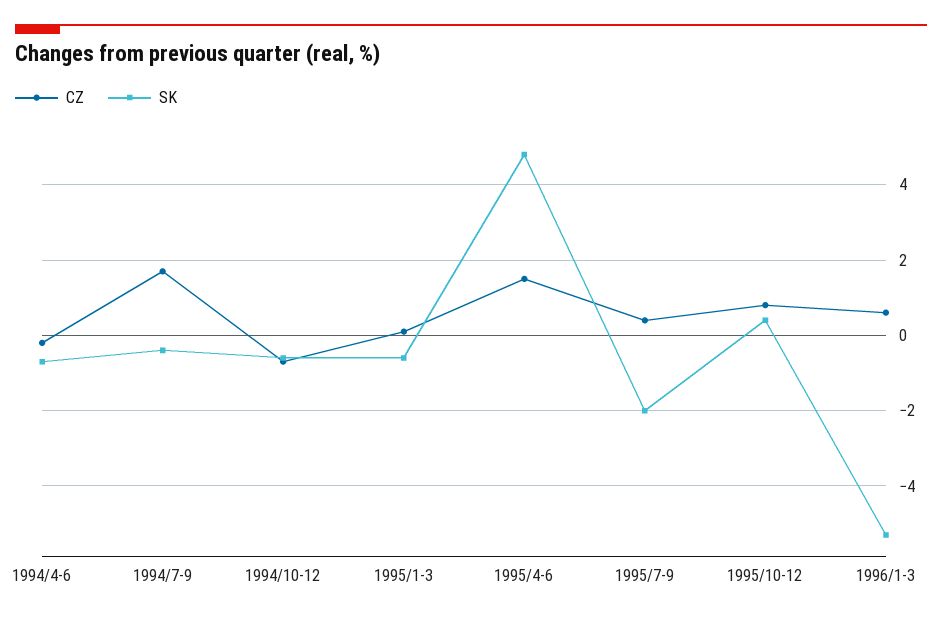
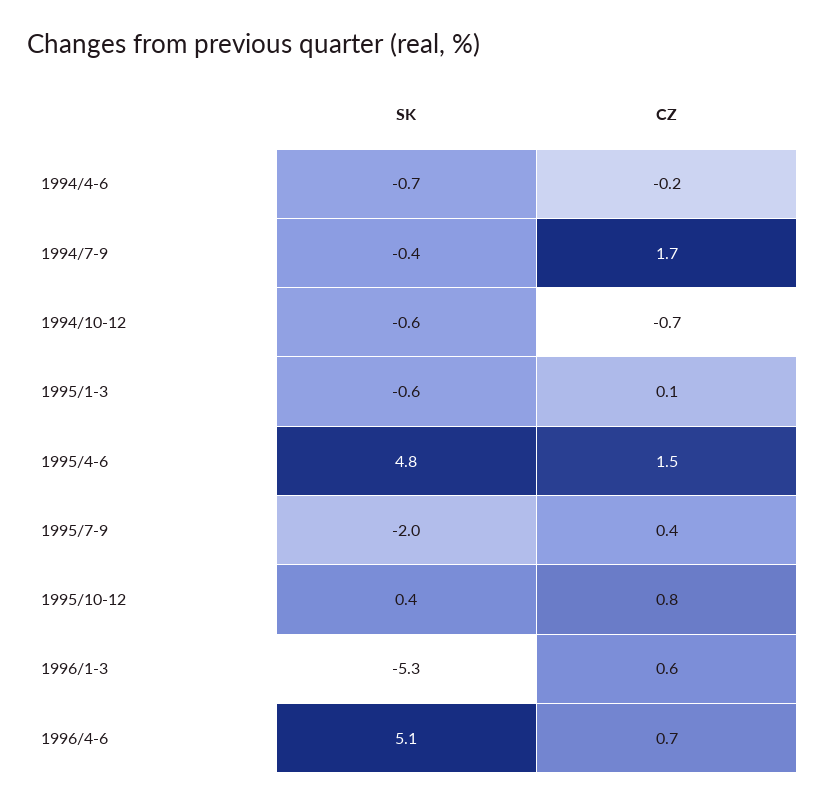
SK, 1996/4-6: none -> 5.1
CZ, 1996/4-6: none -> 0.7

